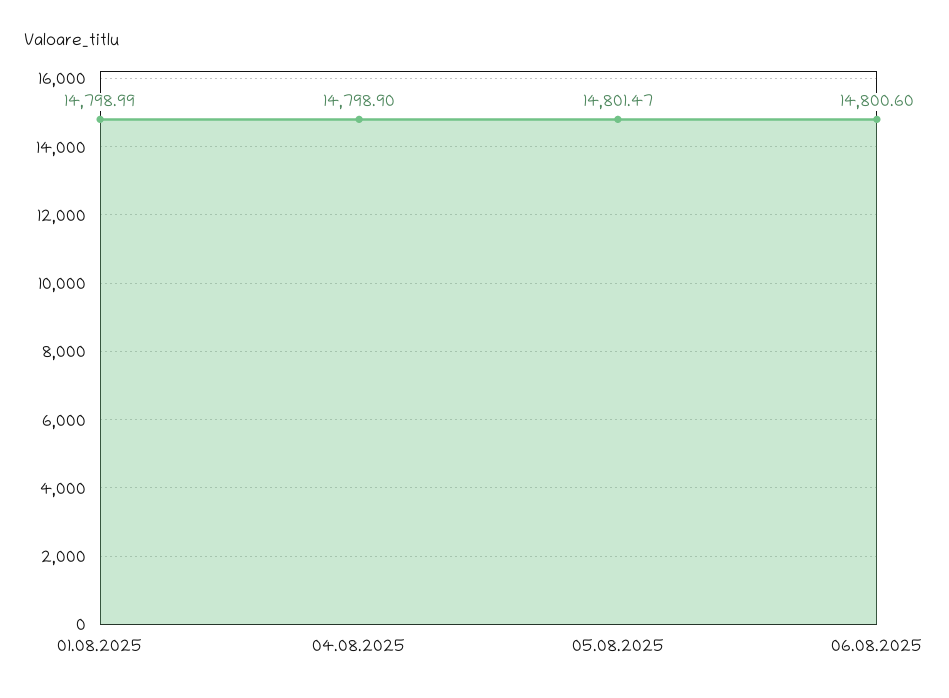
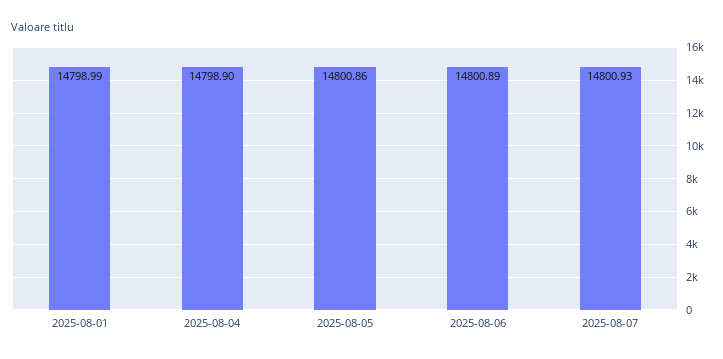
05.08.2025: 14801.47 -> 14800.86
06.08.2025: 14800.6 -> 14800.89
2025-08-07: none -> 14800.93

